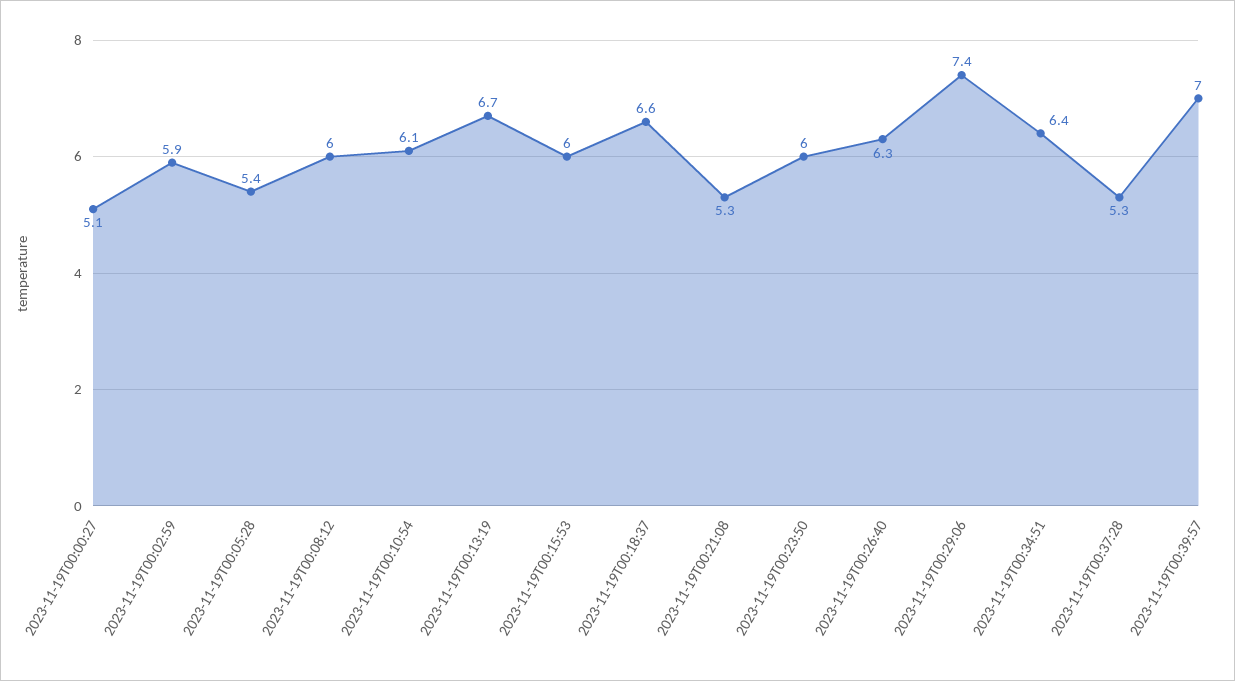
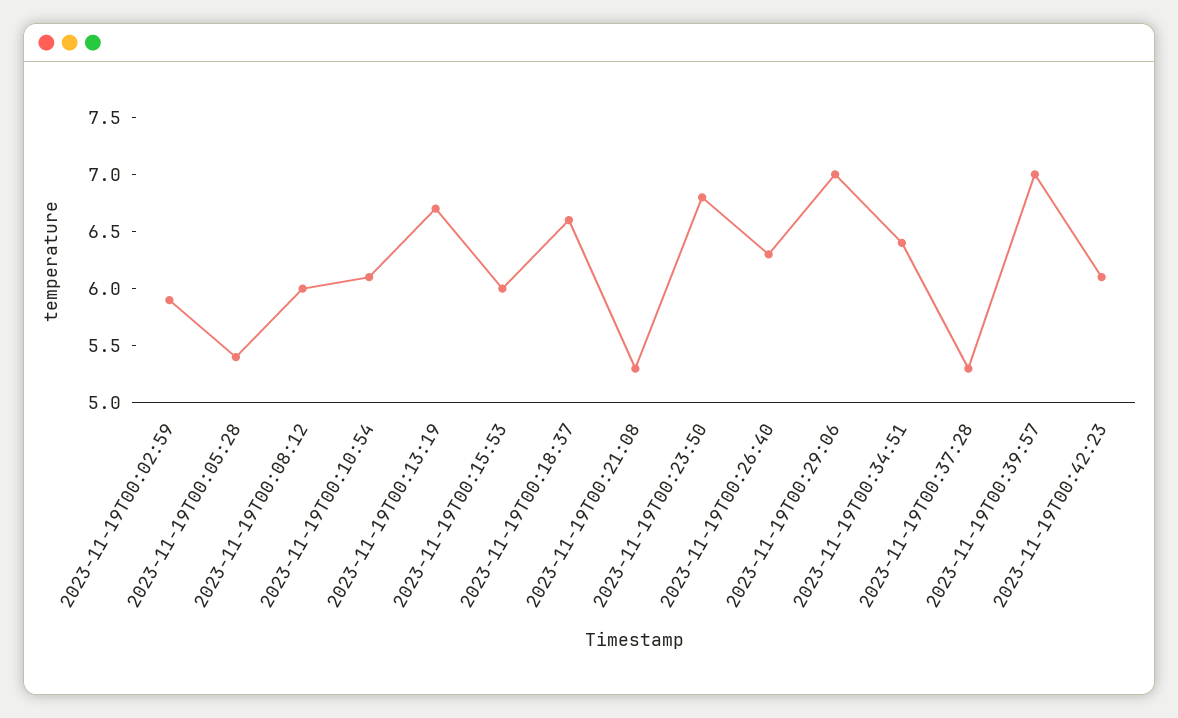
2023-11-19T00:00:27: 5.1 -> none
2023-11-19T00:23:50: 6 -> 6.8
2023-11-19T00:29:06: 7.4 -> 7
2023-11-19T00:42:23: none -> 6.1

